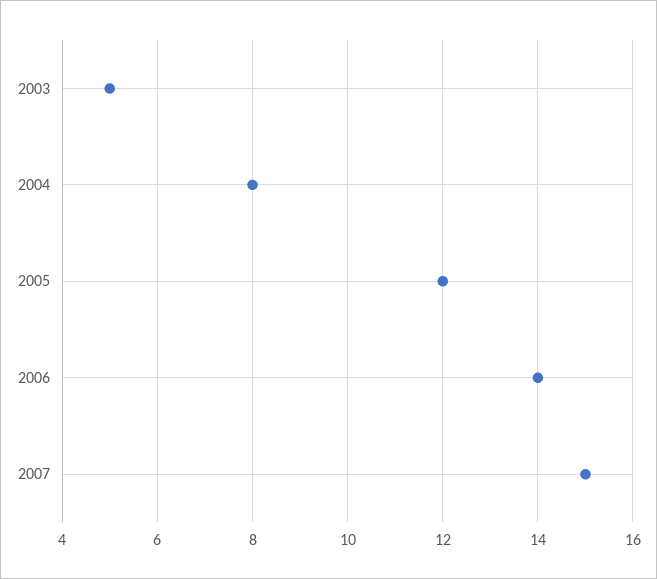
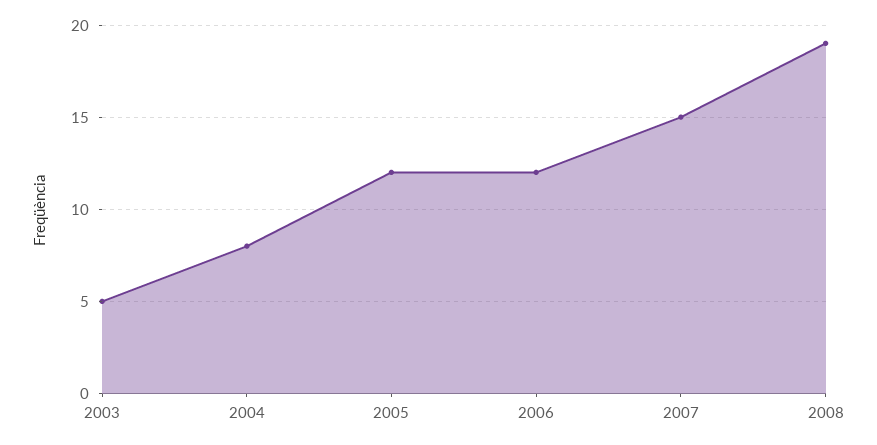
2006: 14 -> 12
2008: none -> 19

